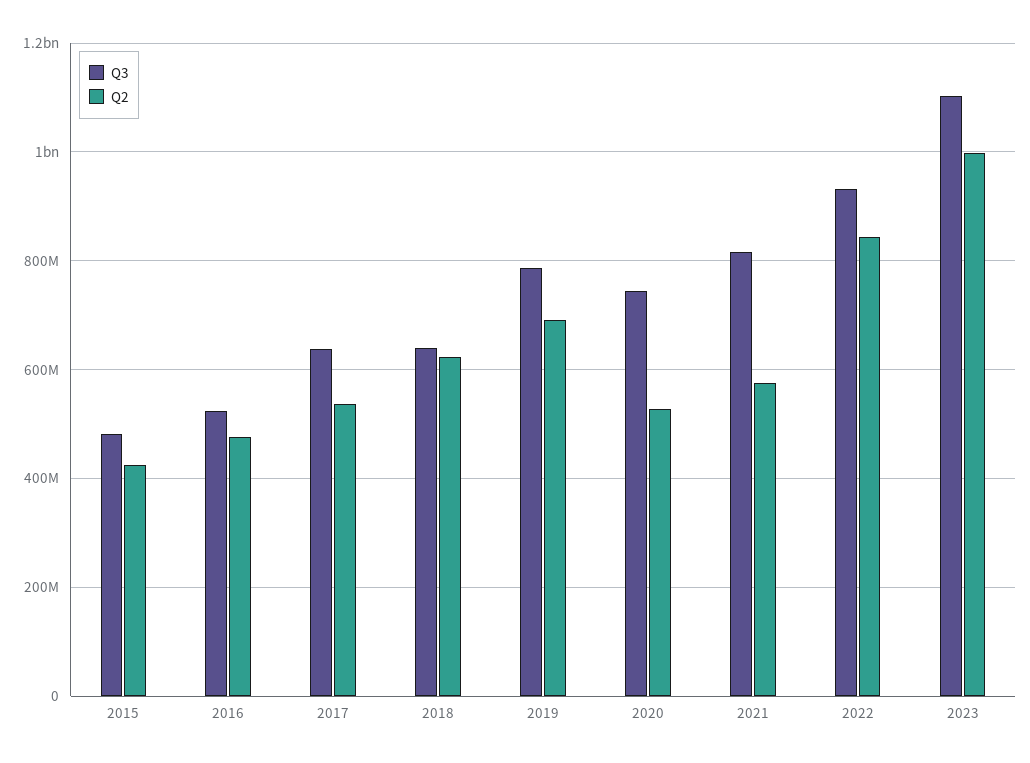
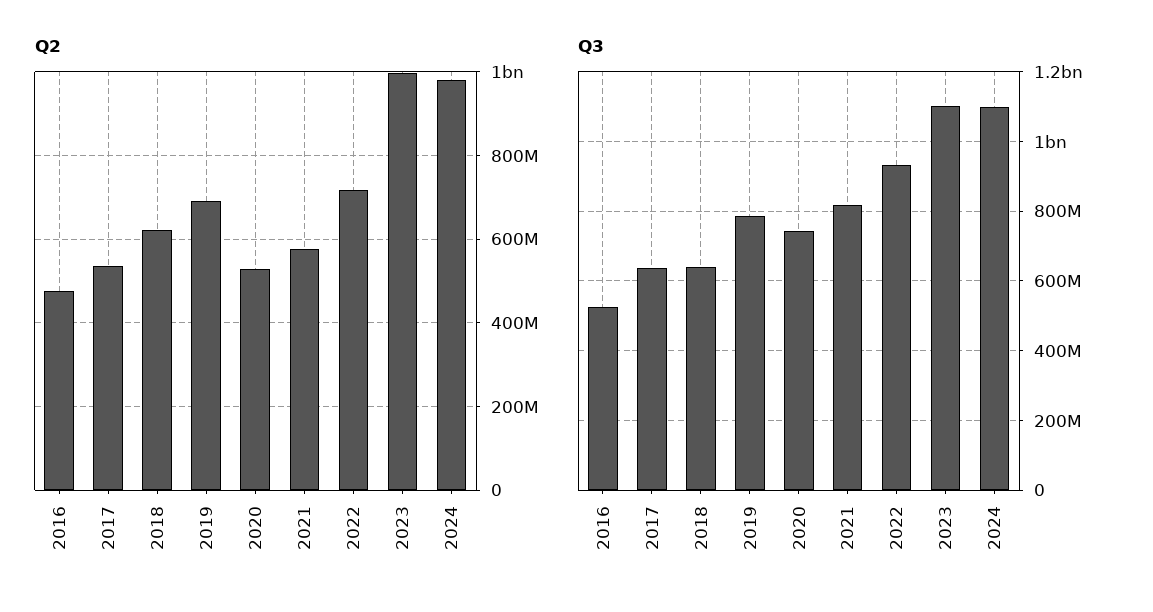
Q3, 2015: 480000000 -> none
Q2, 2015: 420000000 -> none
Q2, 2022: 840000000 -> 720000000
Q2, 2024: none -> 980000000
Q3, 2024: none -> 1100000000

